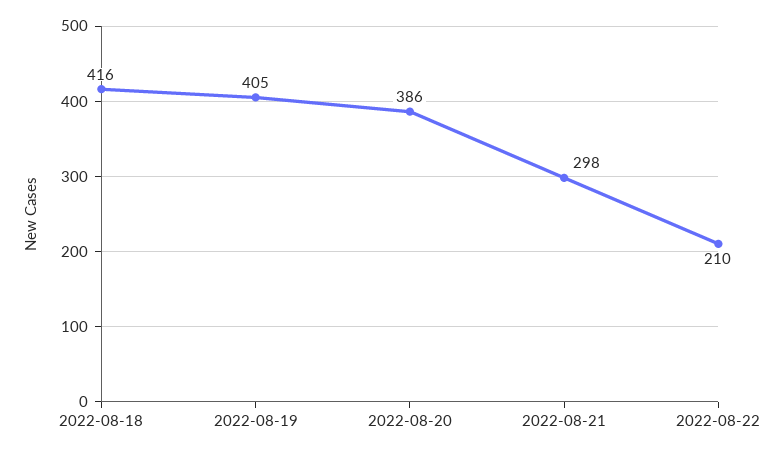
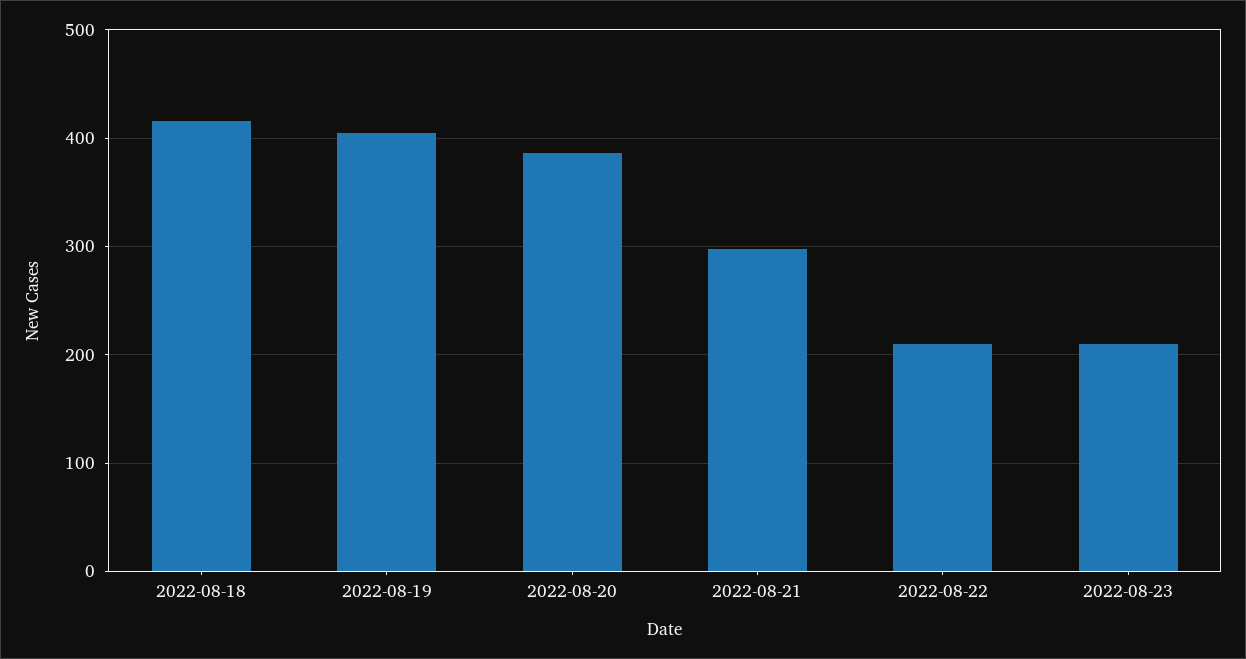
2022-08-23: none -> 210

